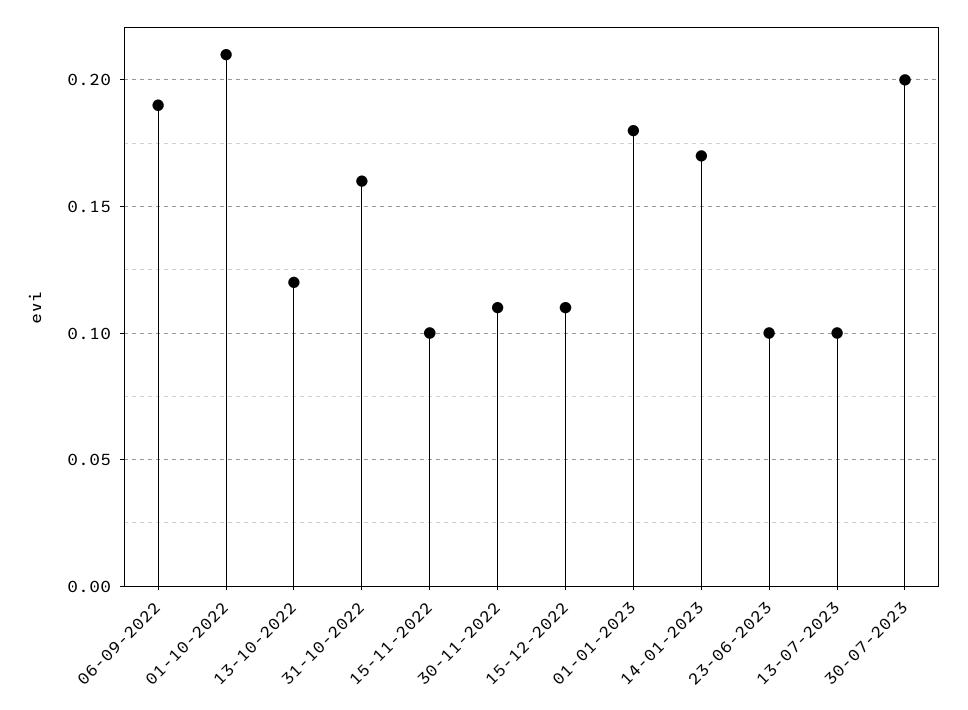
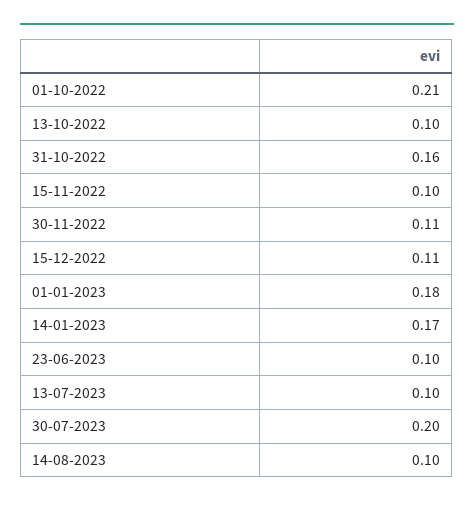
06-09-2022: 0.19 -> none
13-10-2022: 0.12 -> 0.1
14-08-2023: none -> 0.1

